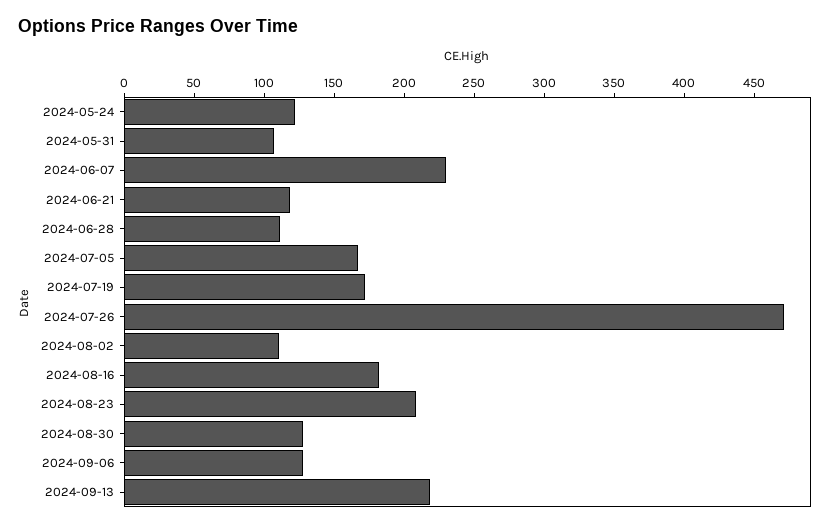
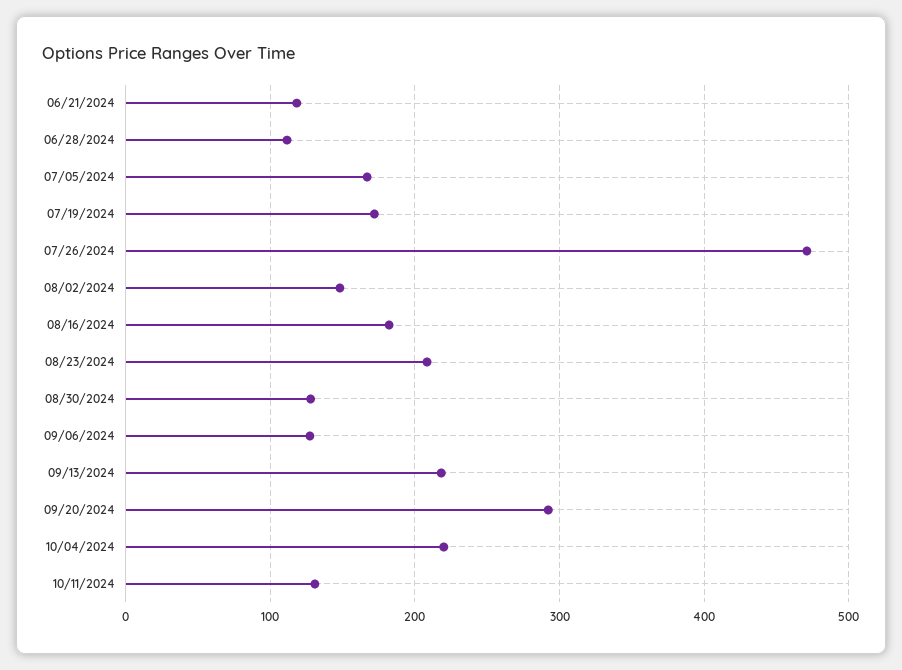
2024-05-24: 120 -> none
2024-05-31: 110 -> none
2024-06-07: 230 -> none
2024-08-02: 110 -> 150
09/20/2024: none -> 290
10/04/2024: none -> 220
10/11/2024: none -> 130

